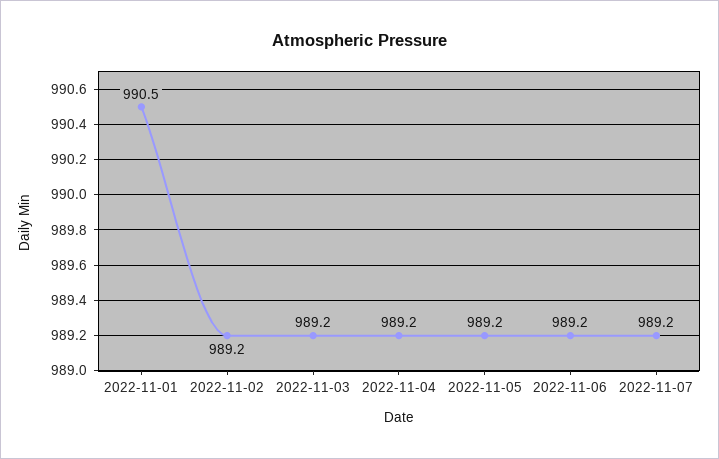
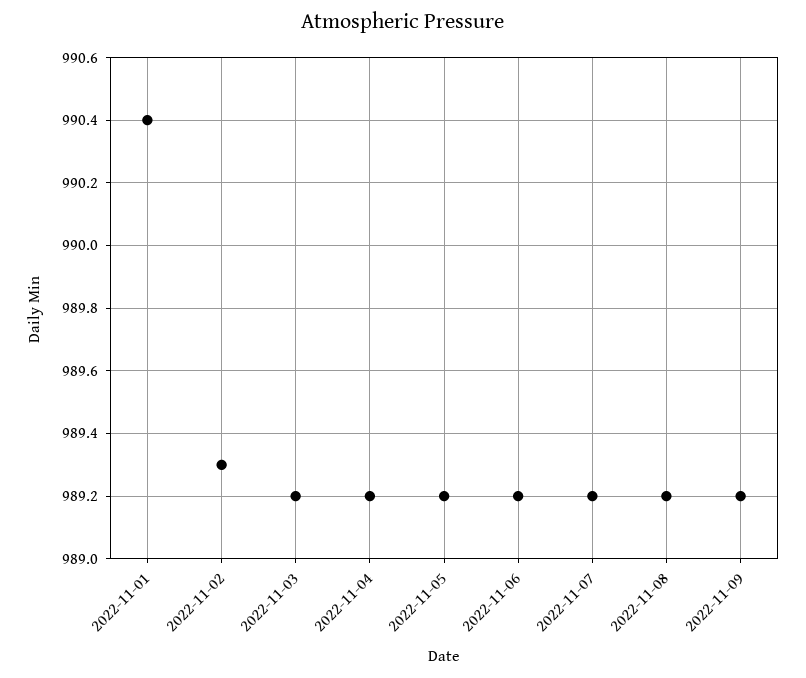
2022-11-01: 990.5 -> 990.4
2022-11-02: 989.2 -> 989.3
2022-11-08: none -> 989.2
2022-11-09: none -> 989.2

